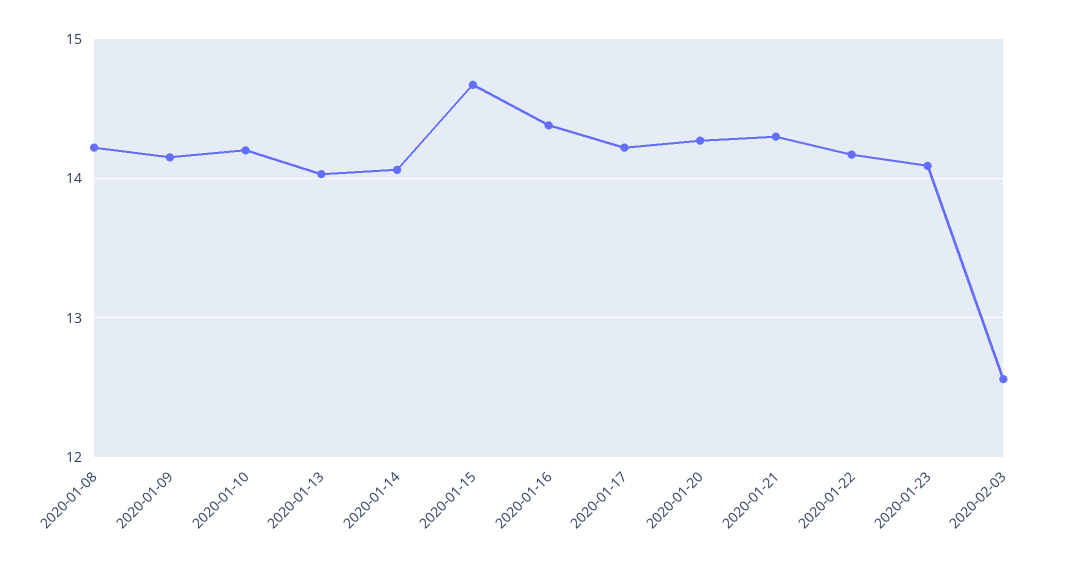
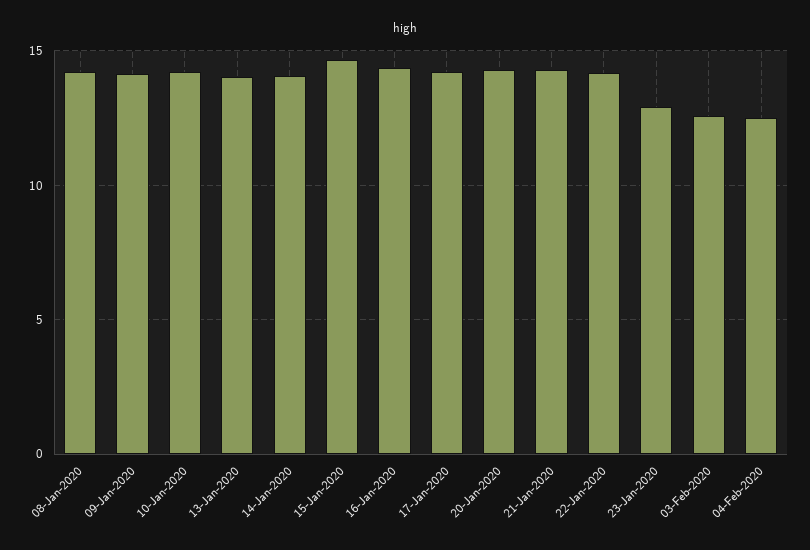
2020-01-23: 14.1 -> 13
04-Feb-2020: none -> 12.5

